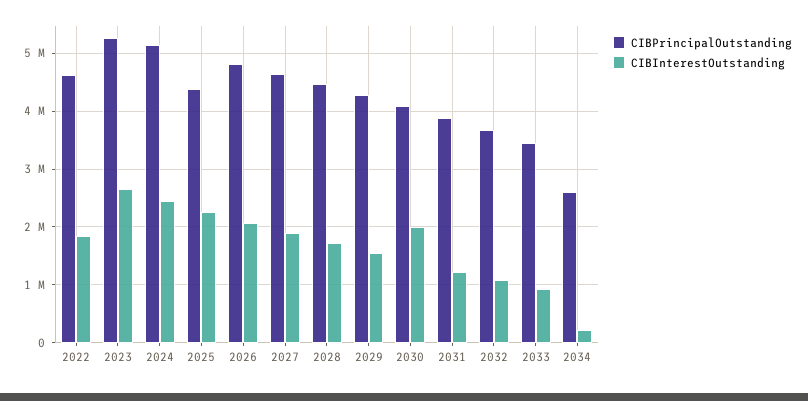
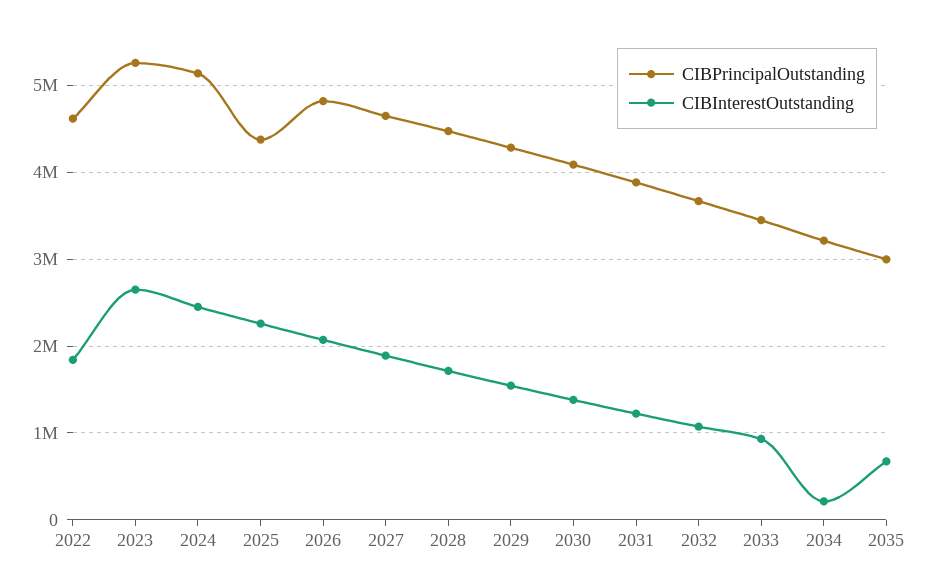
CIBInterestOutstanding, 2030: 2000000 -> 1400000
CIBPrincipalOutstanding, 2034: 2600000 -> 3200000
CIBPrincipalOutstanding, 2035: none -> 3000000
CIBInterestOutstanding, 2035: none -> 700000

